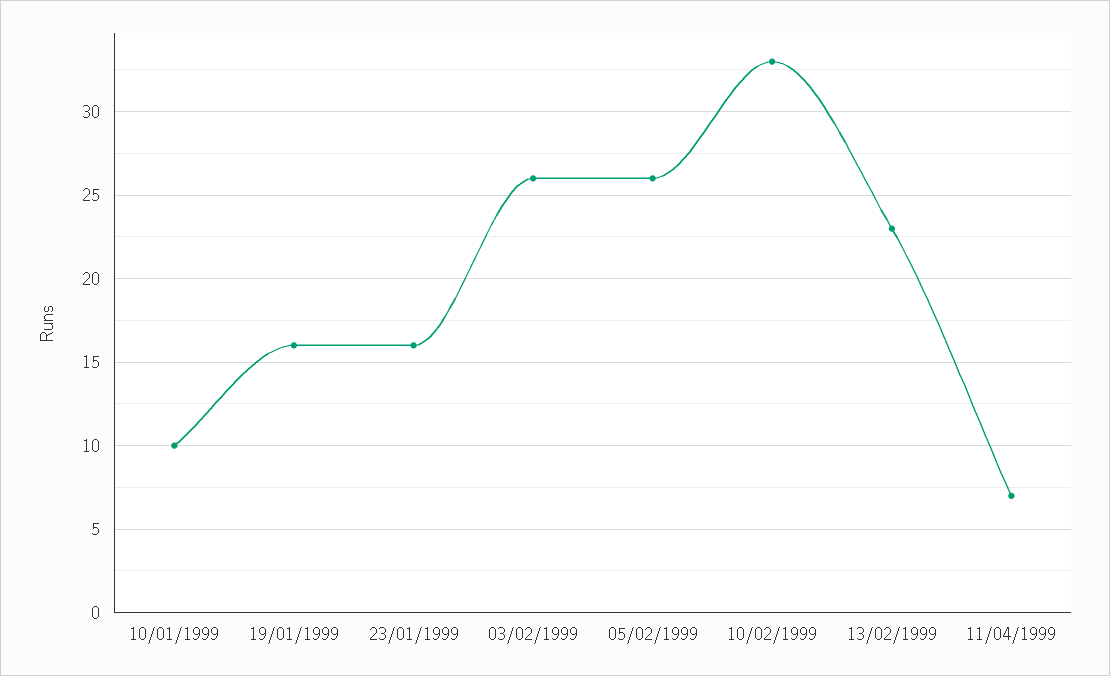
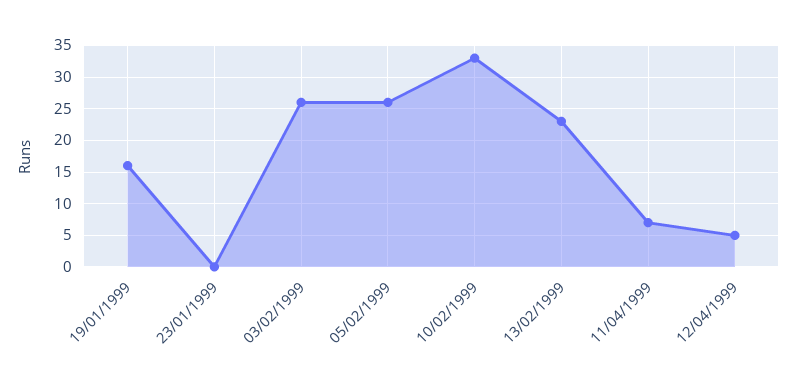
10/01/1999: 10 -> none
23/01/1999: 16 -> 0
12/04/1999: none -> 5

